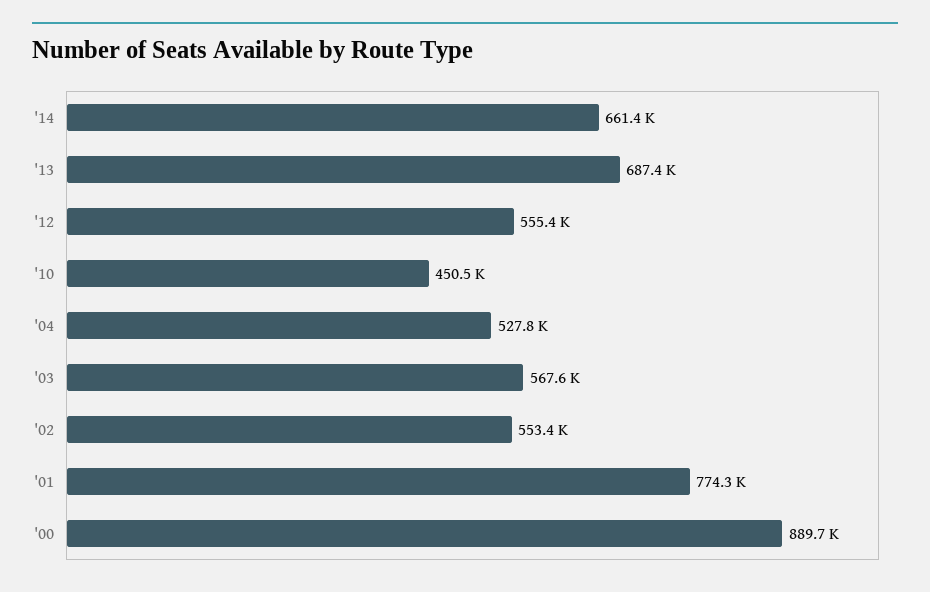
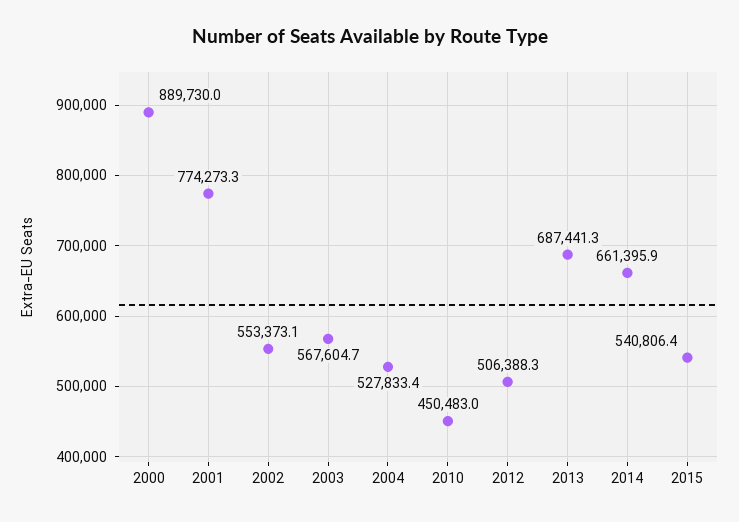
'12: 555400 -> 506388.3
2015: none -> 540806.4

